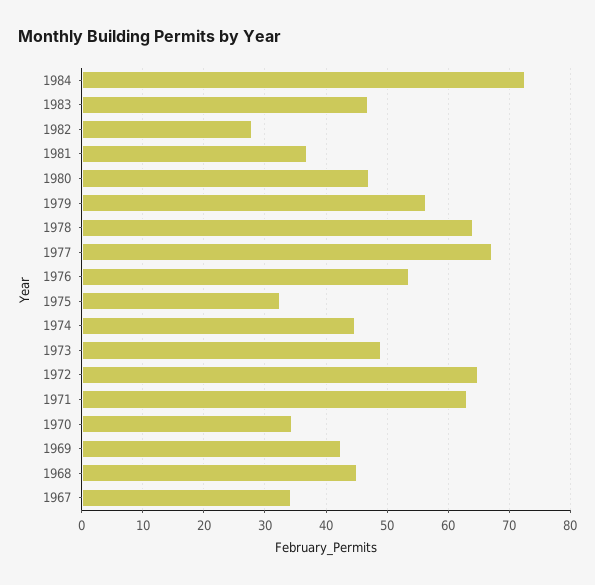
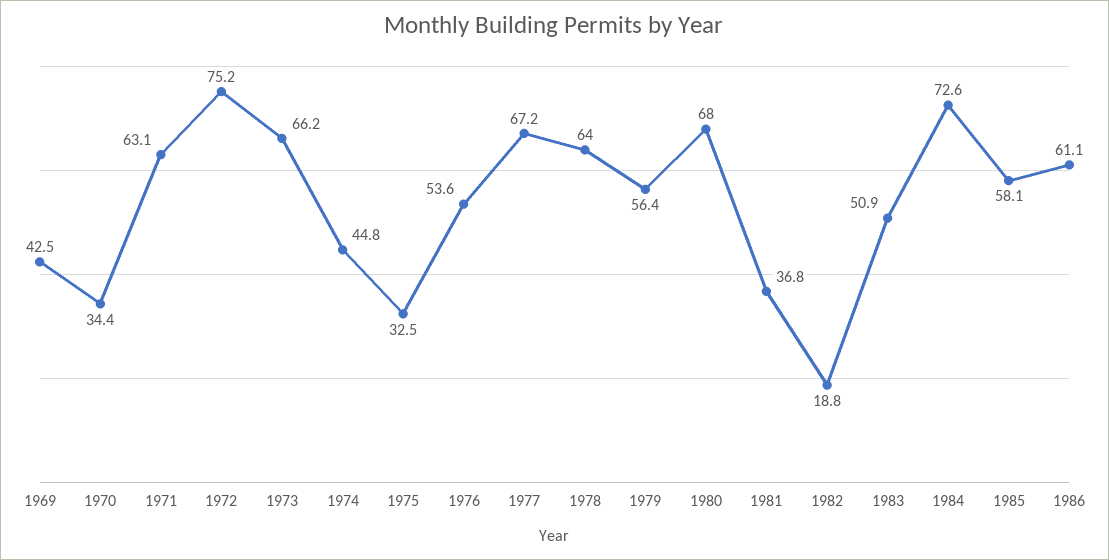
1983: 47 -> 50.9
1982: 28 -> 18.8
1980: 47 -> 68
1973: 49 -> 66.2
1972: 65 -> 75.2
1968: 45 -> none
1967: 34 -> none
1985: none -> 58.1
1986: none -> 61.1

